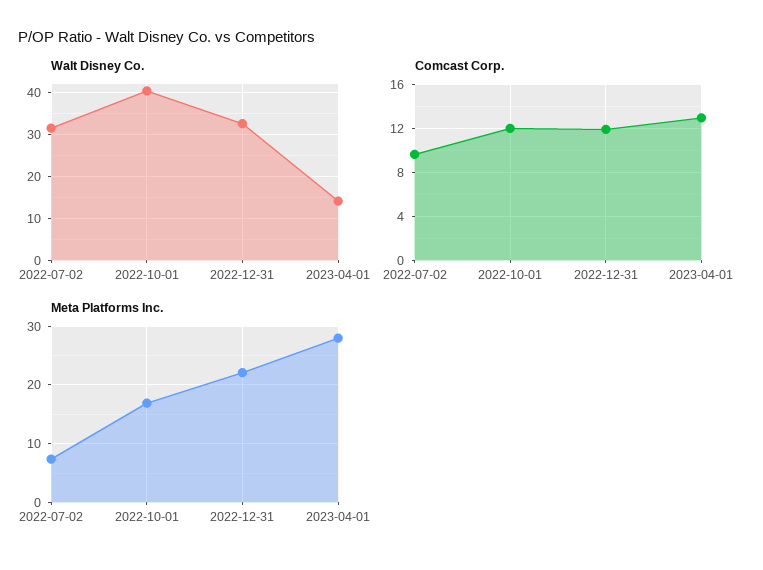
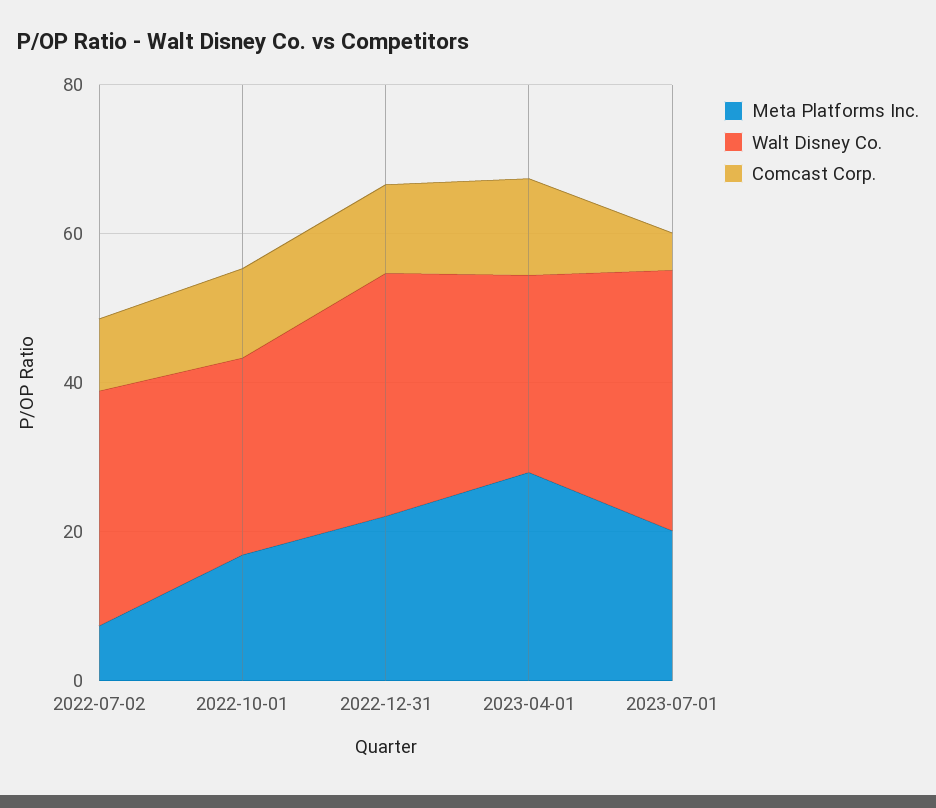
Walt Disney Co., 2022-10-01: 40 -> 25
Walt Disney Co., 2023-04-01: 14 -> 25
Meta Platforms Inc., 2023-07-01: none -> 20
Walt Disney Co., 2023-07-01: none -> 35
Comcast Corp., 2023-07-01: none -> 5

